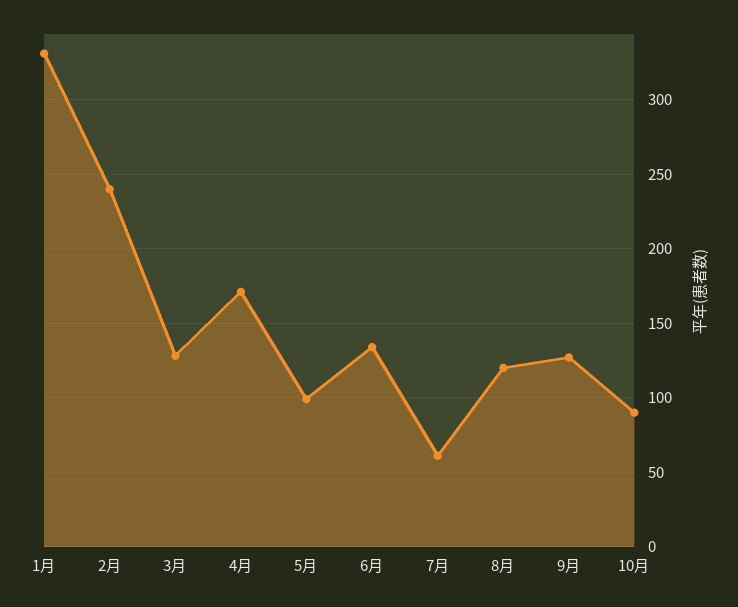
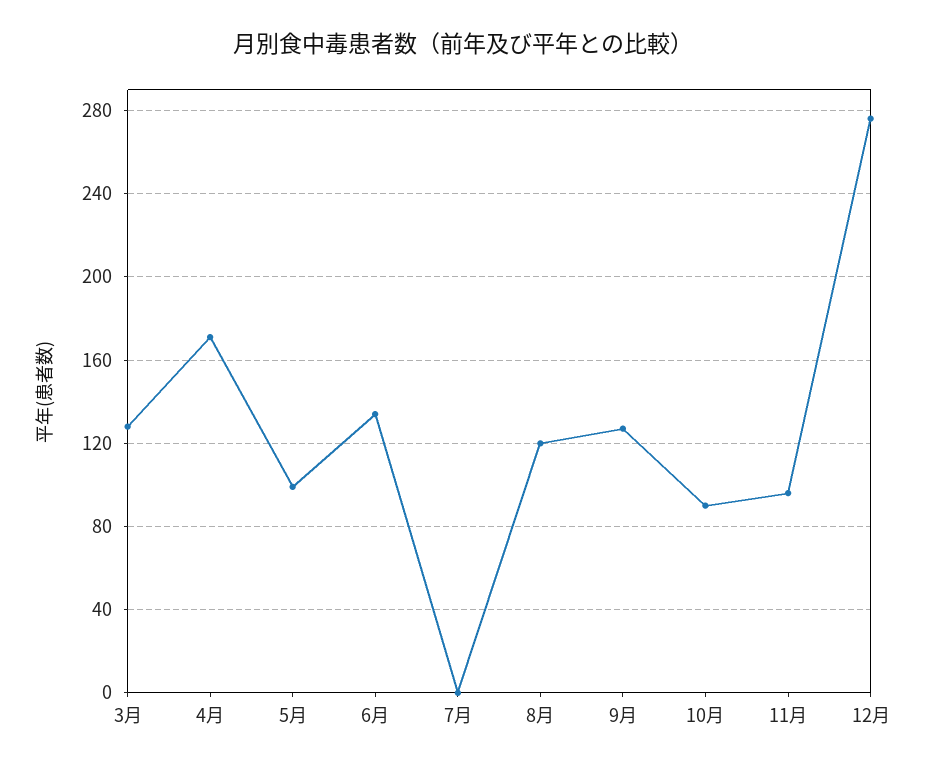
1月: 330 -> none
2月: 240 -> none
7月: 60 -> 0
11月: none -> 95
12月: none -> 275

